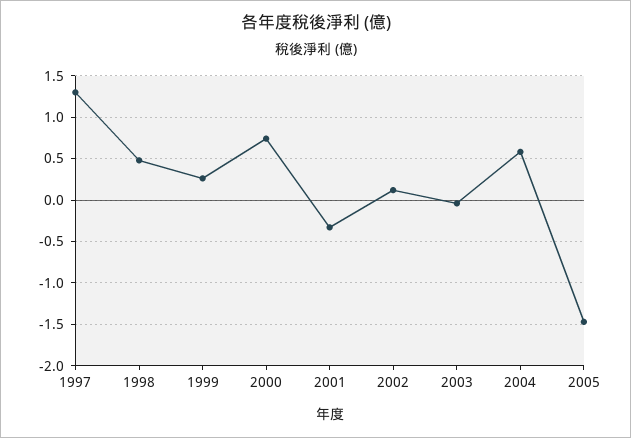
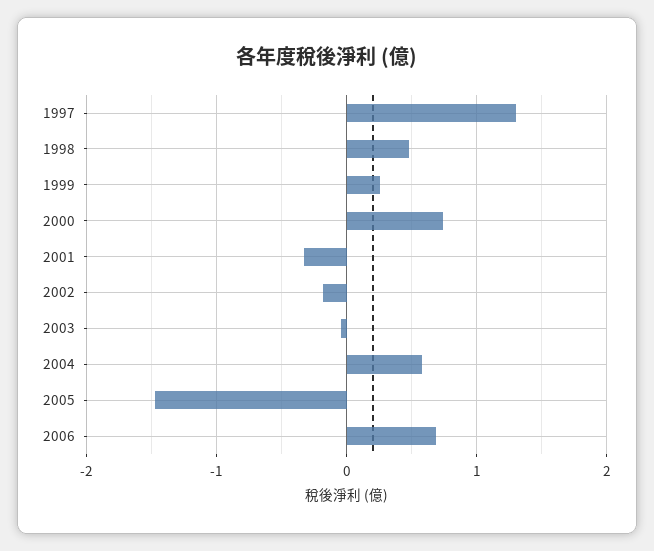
2002: 0.1 -> -0.2
2006: none -> 0.7

